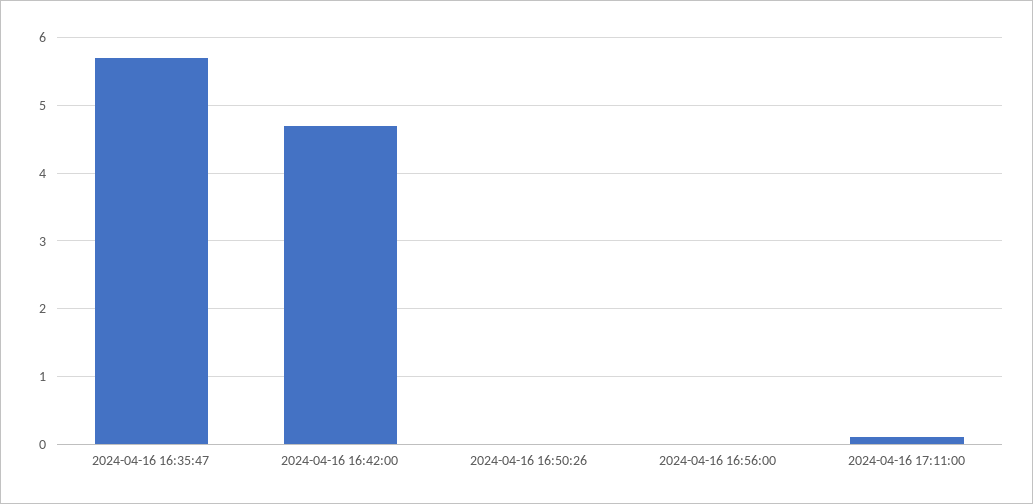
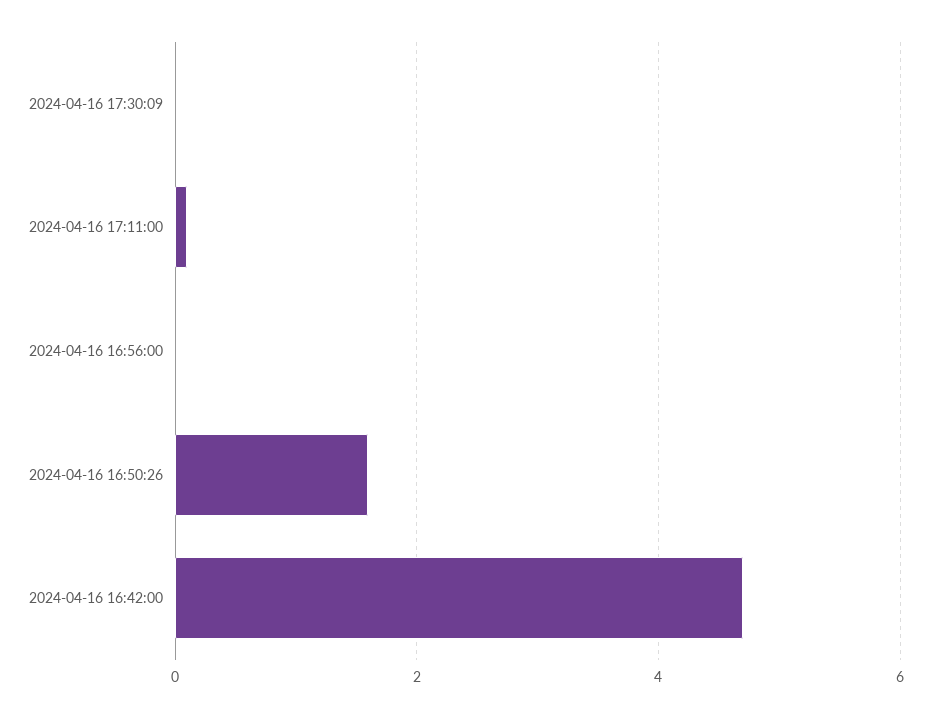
2024-04-16 16:35:47: 5.7 -> none
2024-04-16 16:50:26: 0 -> 1.5
2024-04-16 17:30:09: none -> 0

